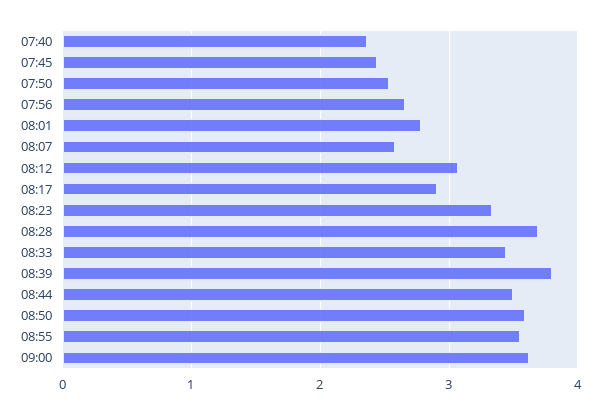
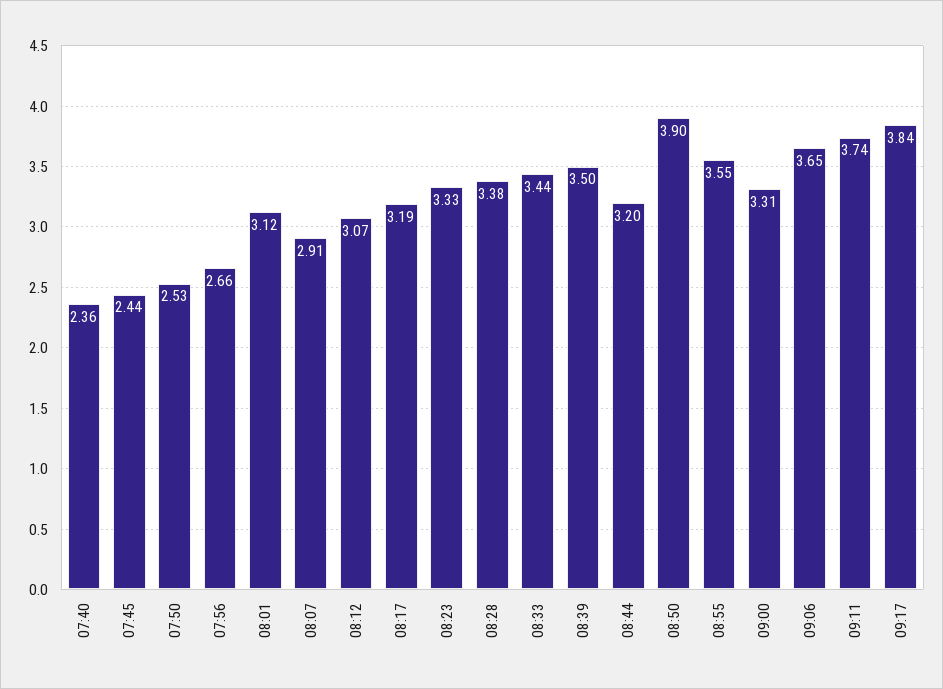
08:01: 2.8 -> 3.12
08:07: 2.6 -> 2.91
08:17: 2.9 -> 3.19
08:28: 3.7 -> 3.38
08:39: 3.8 -> 3.5
08:44: 3.5 -> 3.2
08:50: 3.6 -> 3.9
09:00: 3.6 -> 3.31
09:06: none -> 3.65
09:11: none -> 3.74
09:17: none -> 3.84

